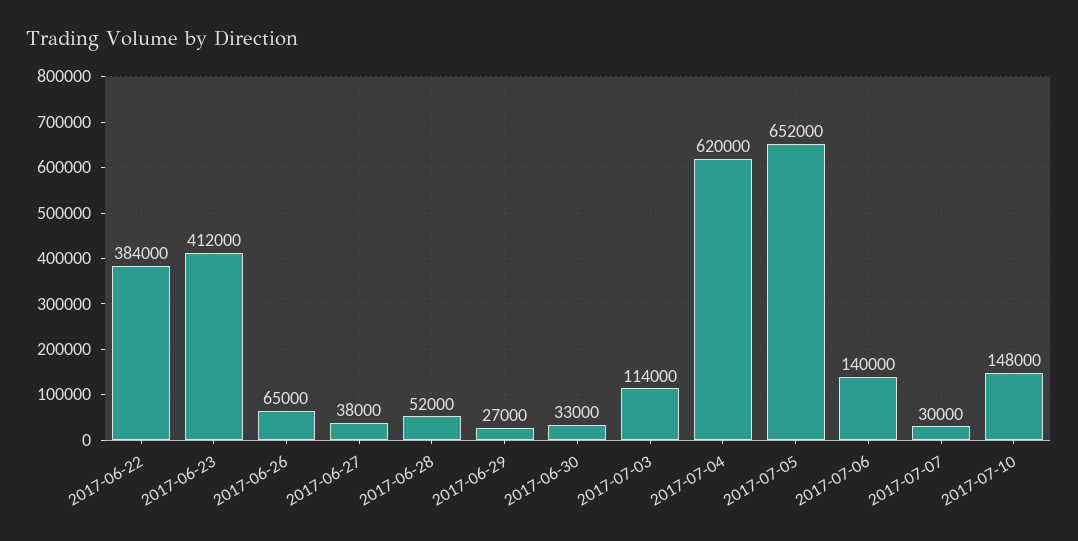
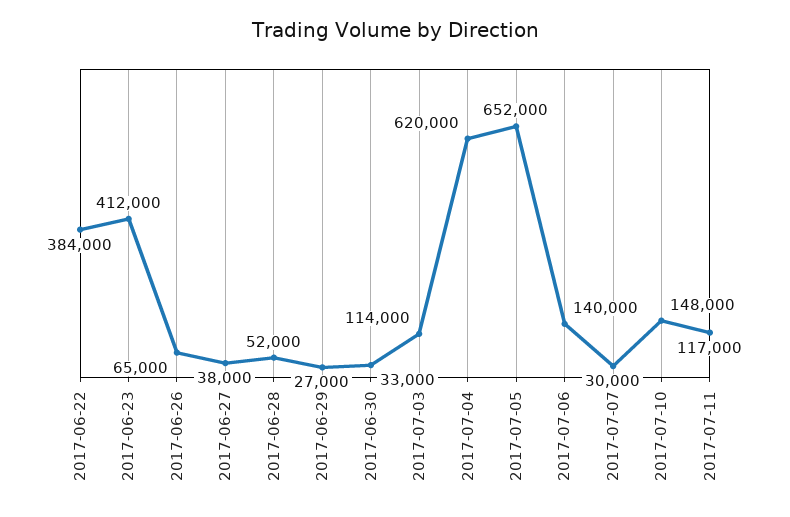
2017-07-11: none -> 117000

